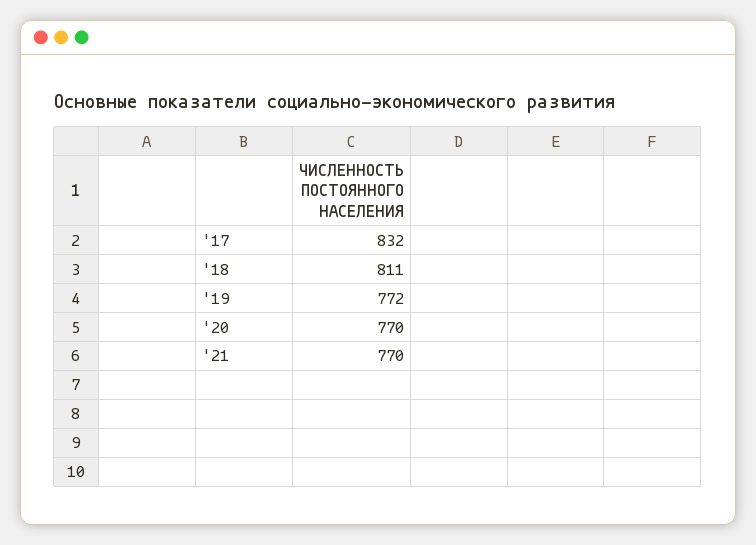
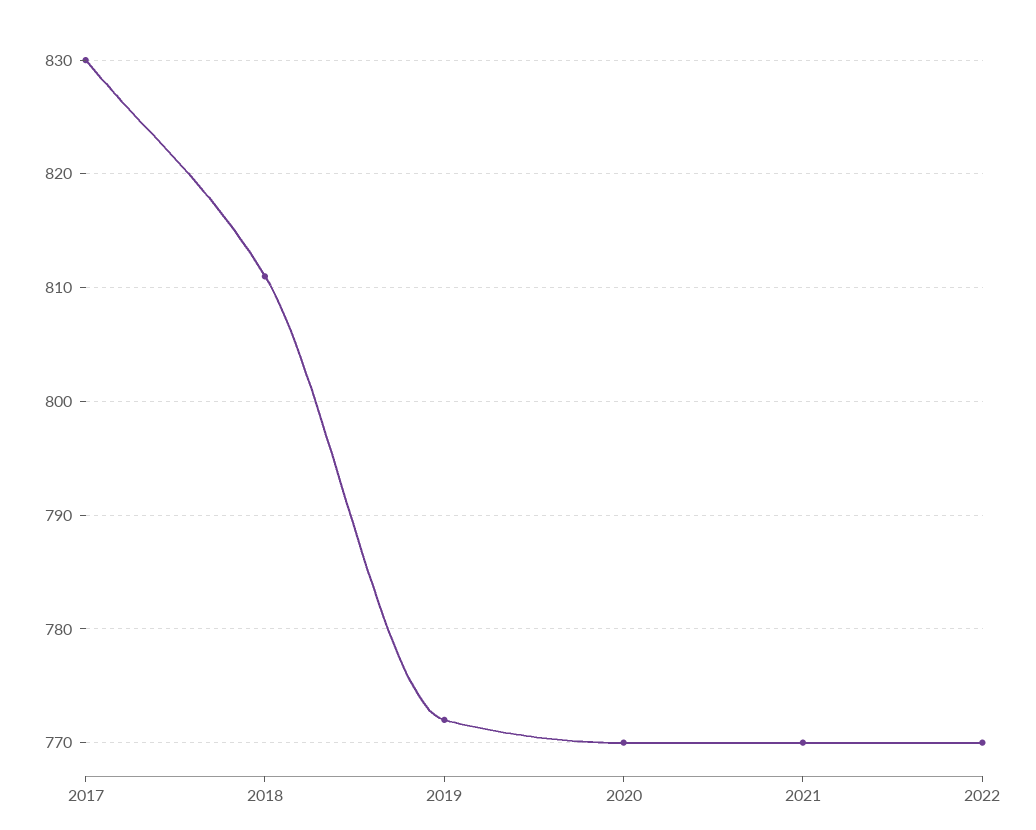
'17: 832 -> 830
2022: none -> 770

